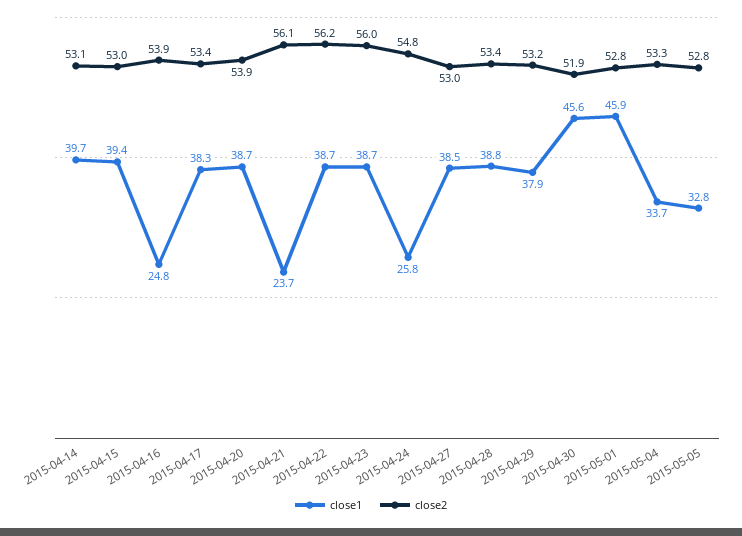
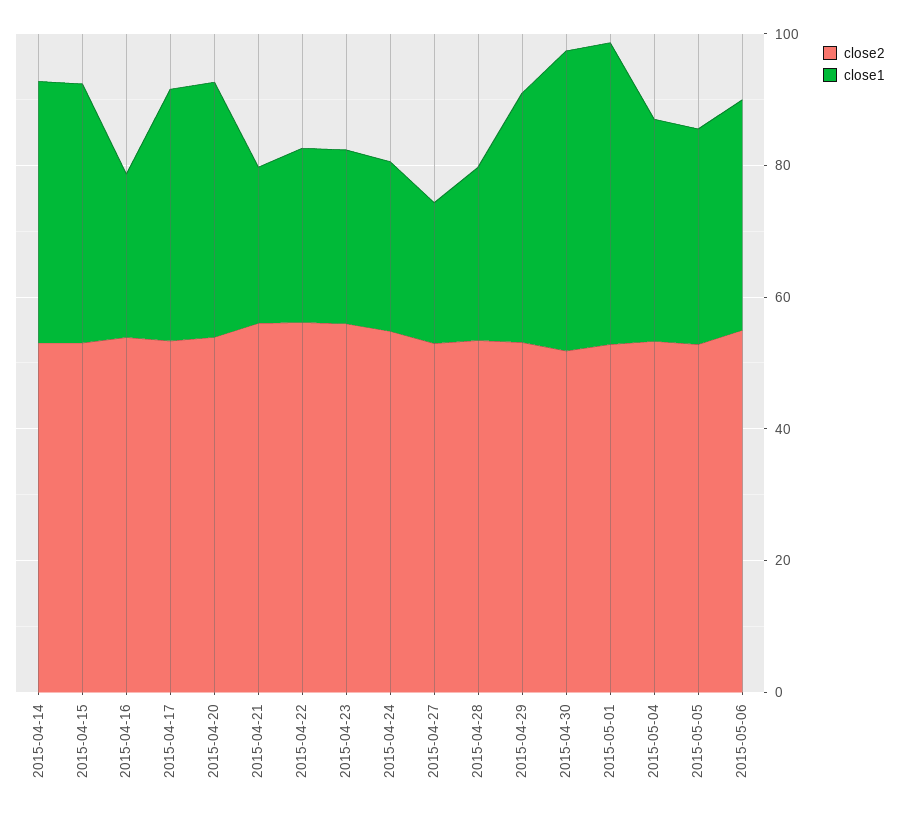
close1, 2015-04-22: 38.7 -> 25
close1, 2015-04-23: 38.7 -> 25
close1, 2015-04-27: 38.5 -> 20
close1, 2015-04-28: 38.8 -> 25
close2, 2015-05-06: none -> 55
close1, 2015-05-06: none -> 35

